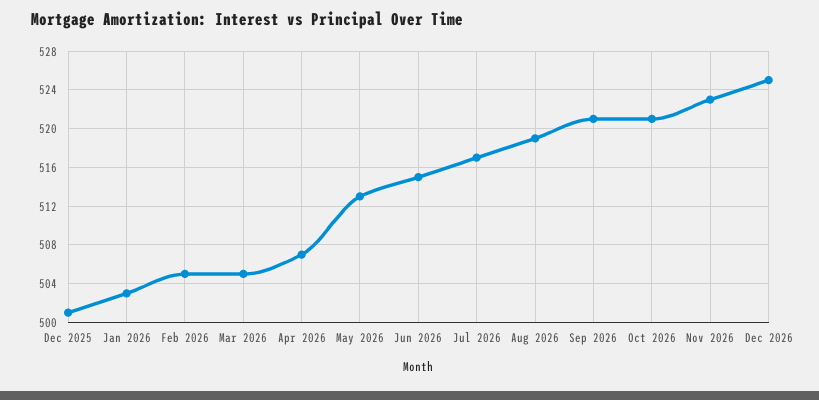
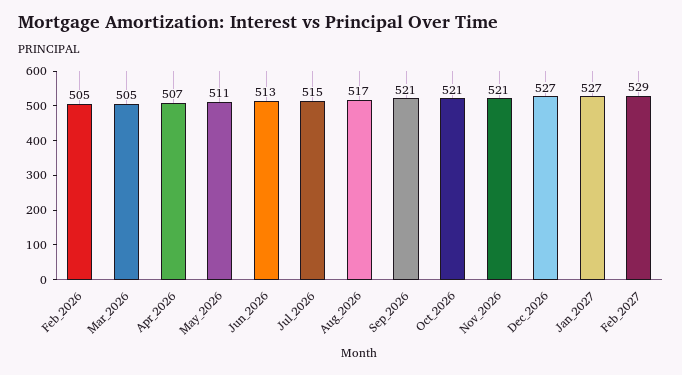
Dec 2025: 501 -> none
Jan 2026: 503 -> none
May 2026: 513 -> 511
Jun 2026: 515 -> 513
Jul 2026: 517 -> 515
Aug 2026: 519 -> 517
Nov 2026: 523 -> 521
Dec 2026: 525 -> 527
Jan_2027: none -> 527
Feb_2027: none -> 529

